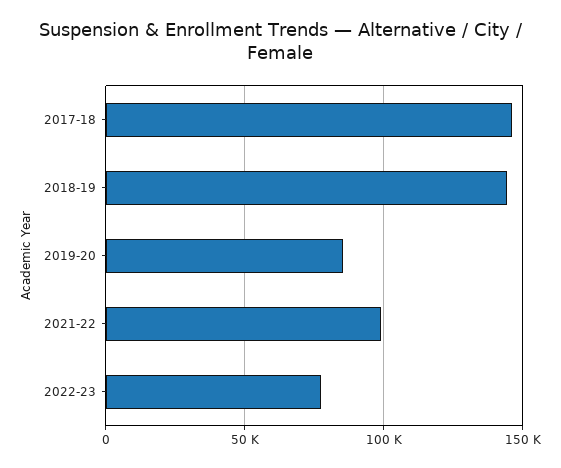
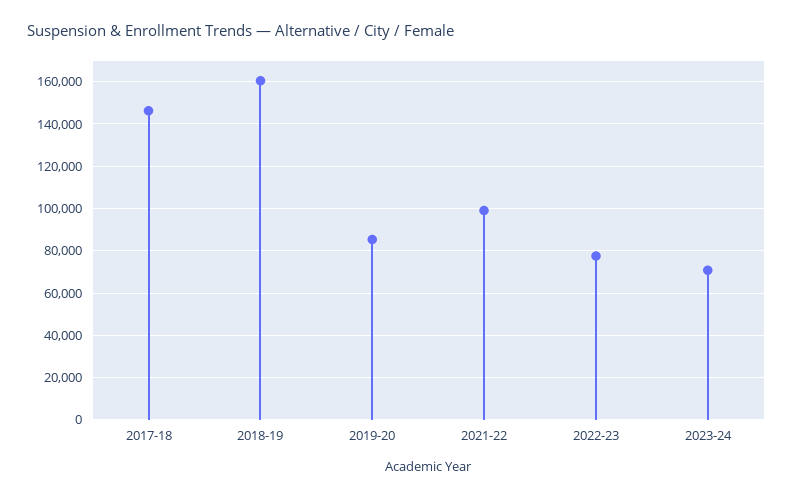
2018-19: 145000 -> 160000
2023-24: none -> 70000

